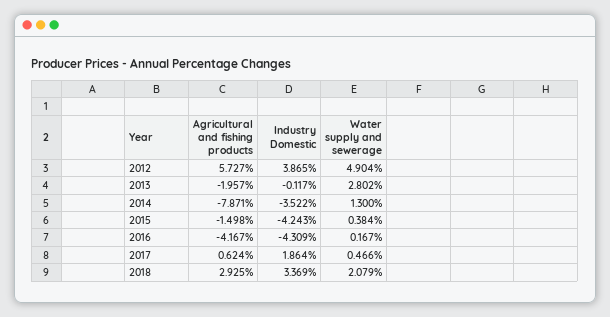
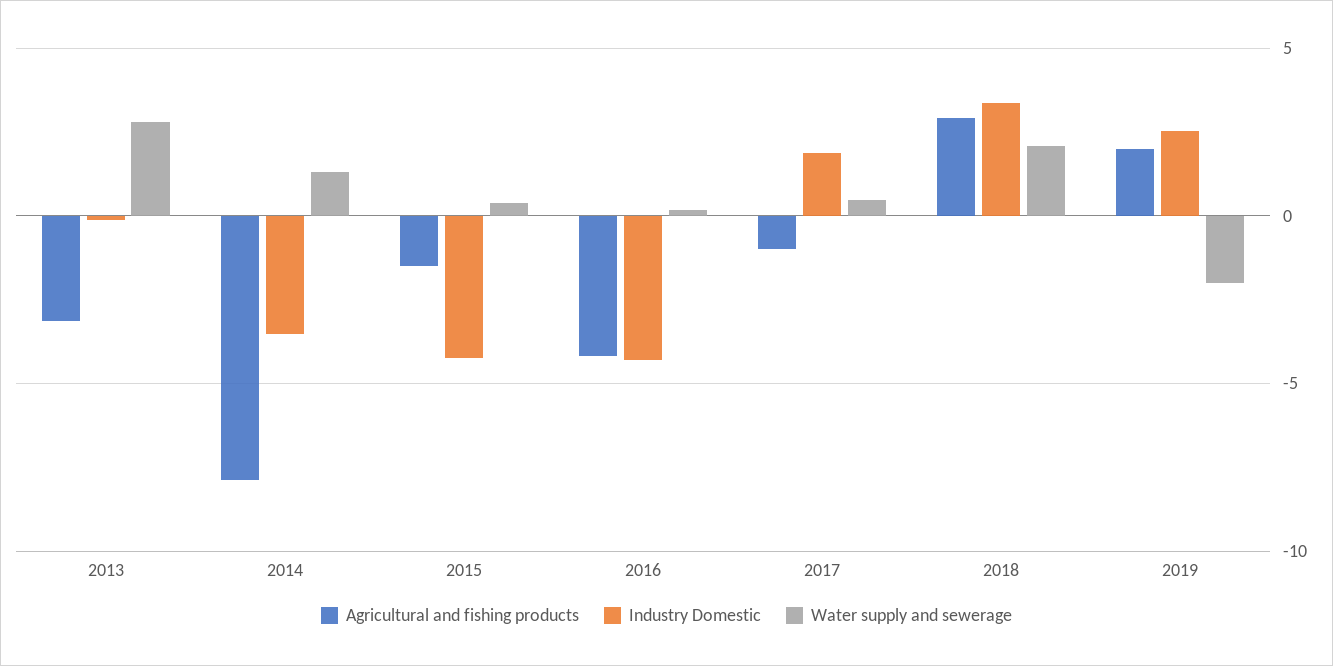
Agricultural and fishing products, 2012: 5.727 -> none
Industry Domestic, 2012: 3.865 -> none
Water supply and sewerage, 2012: 4.904 -> none
Agricultural and fishing products, 2013: -1.957 -> -3
Agricultural and fishing products, 2017: 0.624 -> -1
Agricultural and fishing products, 2019: none -> 2
Industry Domestic, 2019: none -> 2.5
Water supply and sewerage, 2019: none -> -2

